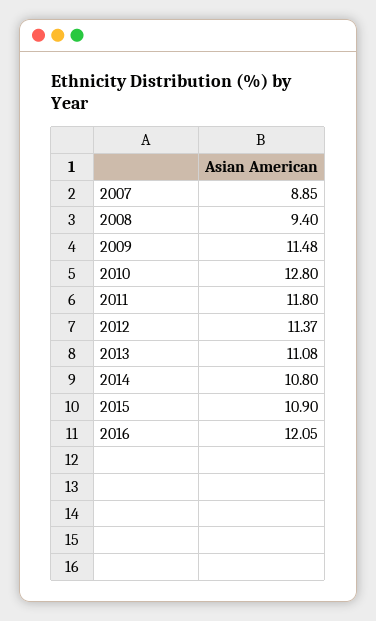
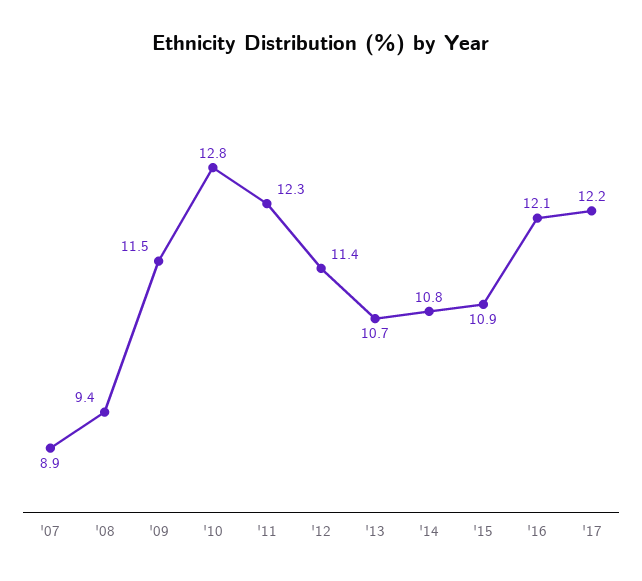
2011: 11.8 -> 12.3
2013: 11.08 -> 10.7
'17: none -> 12.2

